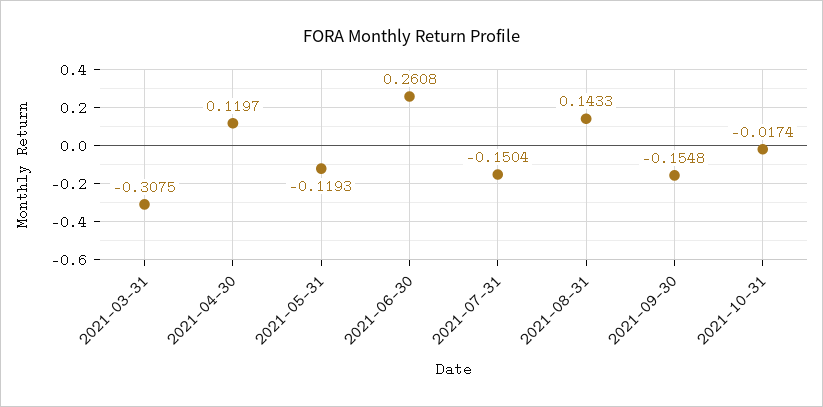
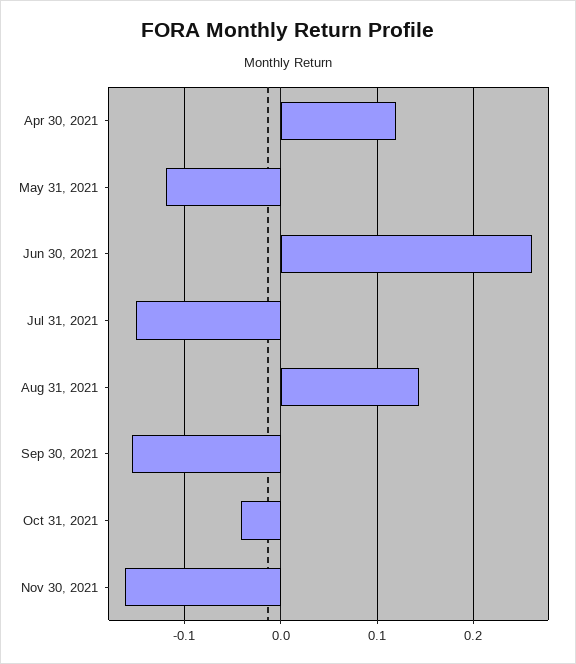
2021-03-31: -0.3075 -> none
2021-10-31: -0.0174 -> -0.04
Nov 30, 2021: none -> -0.16

